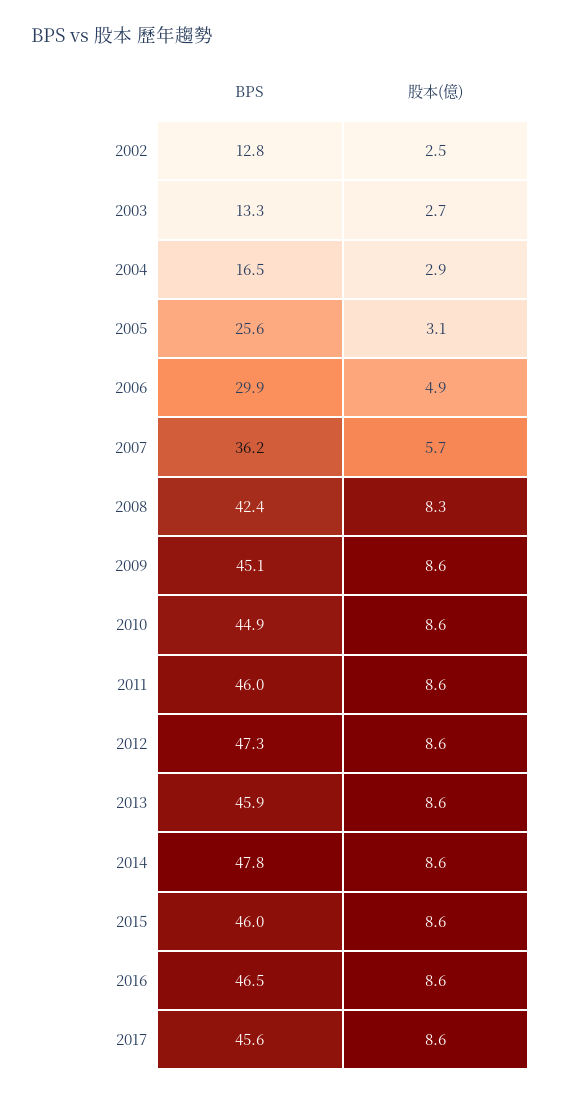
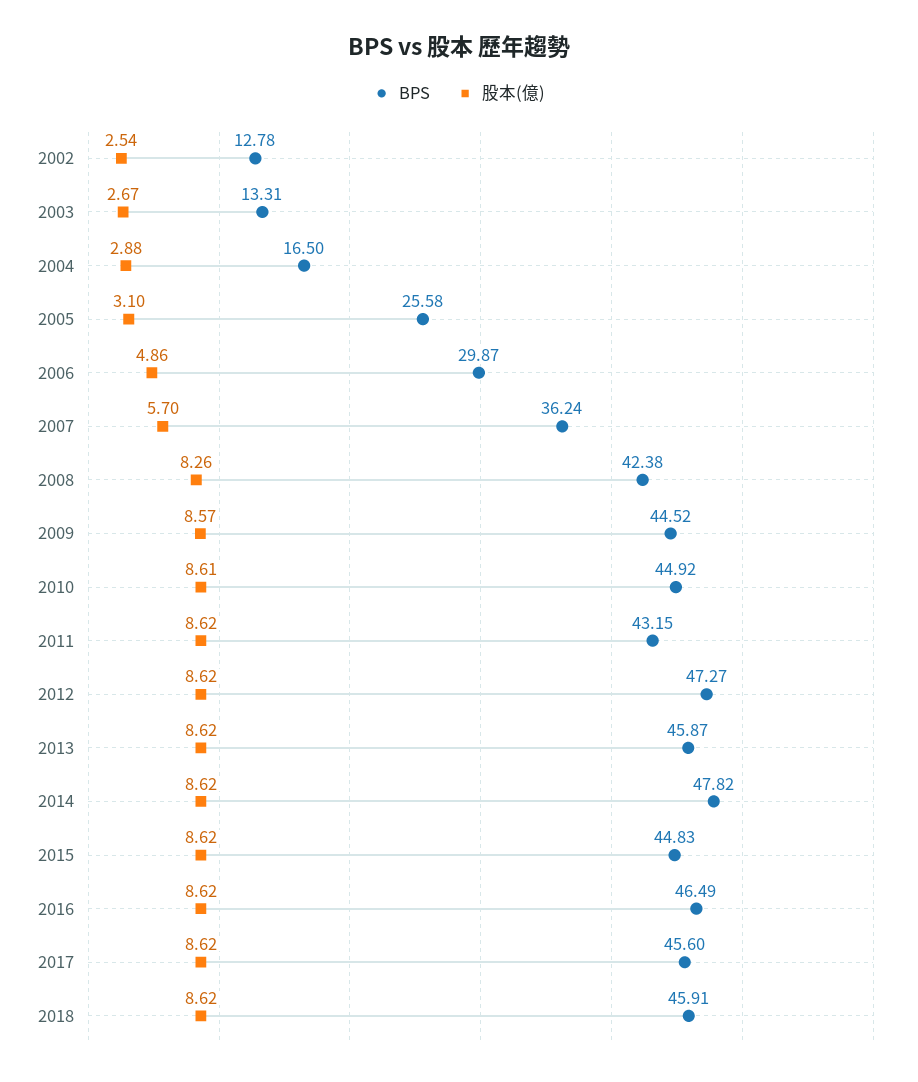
BPS, 2009: 45.1 -> 44.52
BPS, 2011: 46 -> 43.15
BPS, 2015: 46 -> 44.83
BPS, 2018: none -> 45.91
股本(億), 2018: none -> 8.62

